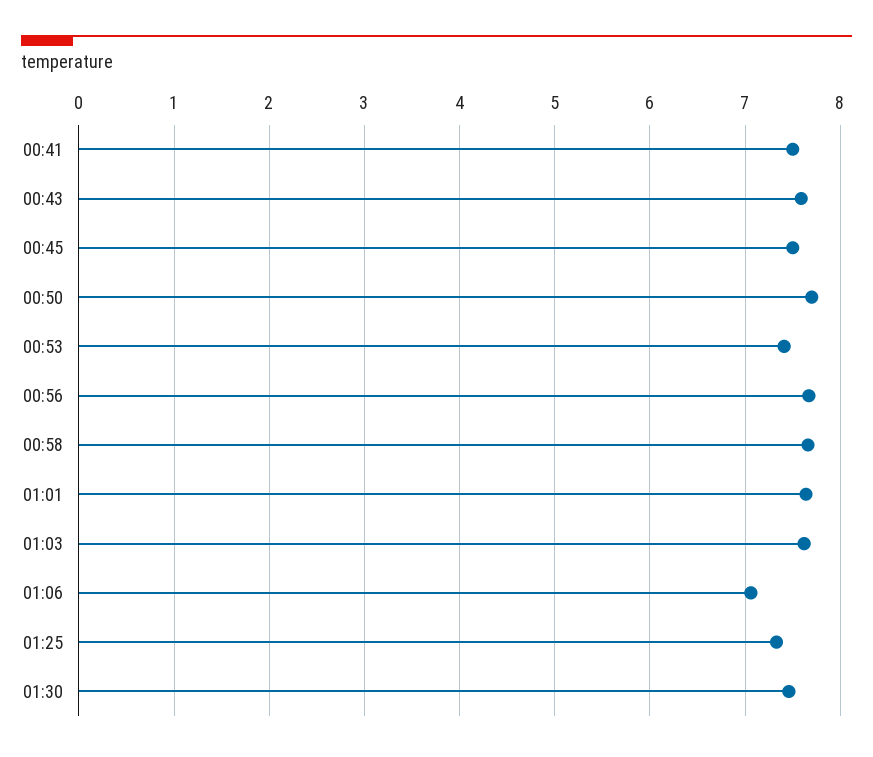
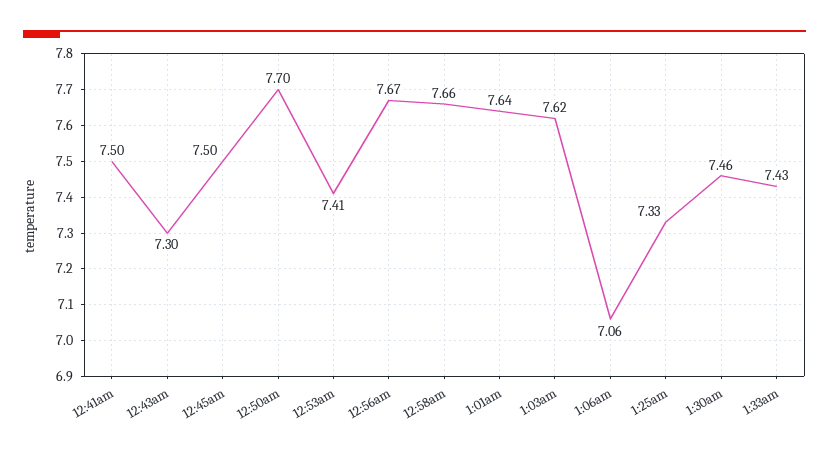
00:43: 7.6 -> 7.3
1:33am: none -> 7.43

